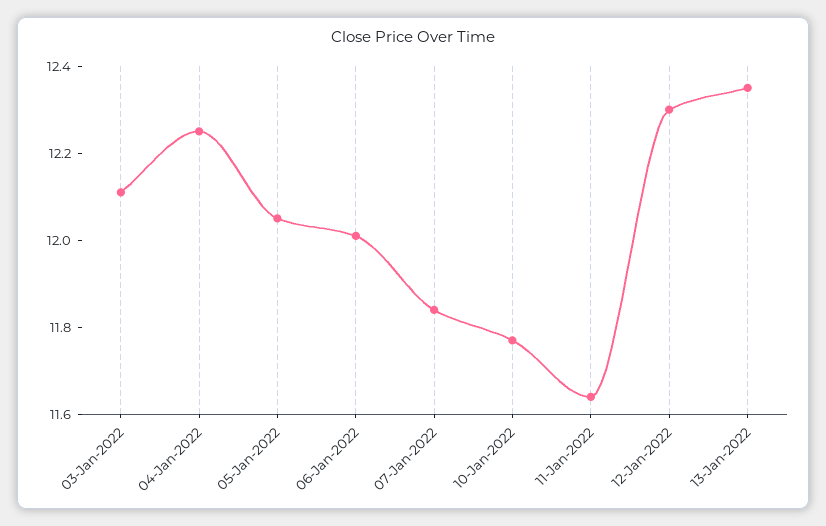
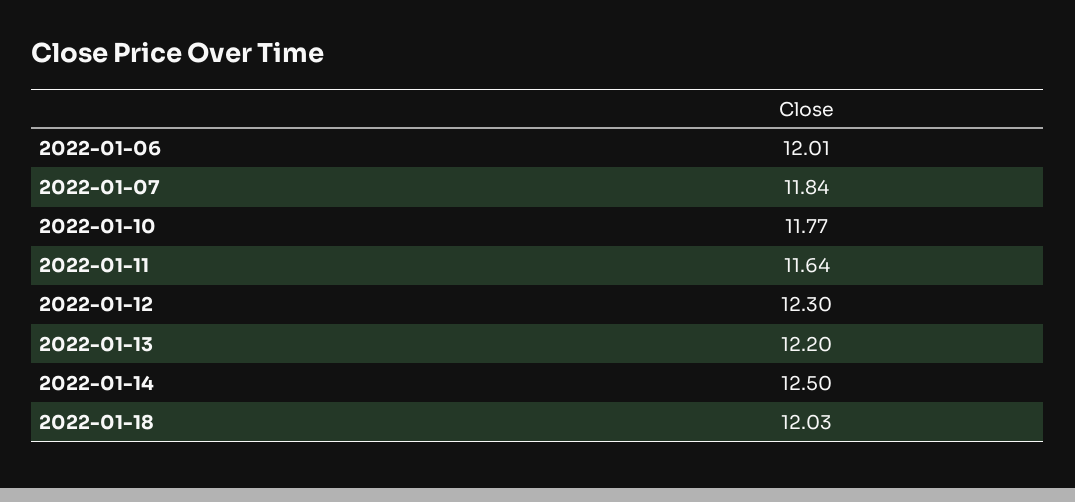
03-Jan-2022: 12.1 -> none
04-Jan-2022: 12.25 -> none
05-Jan-2022: 12.05 -> none
13-Jan-2022: 12.35 -> 12.2
2022-01-14: none -> 12.5
2022-01-18: none -> 12.03

